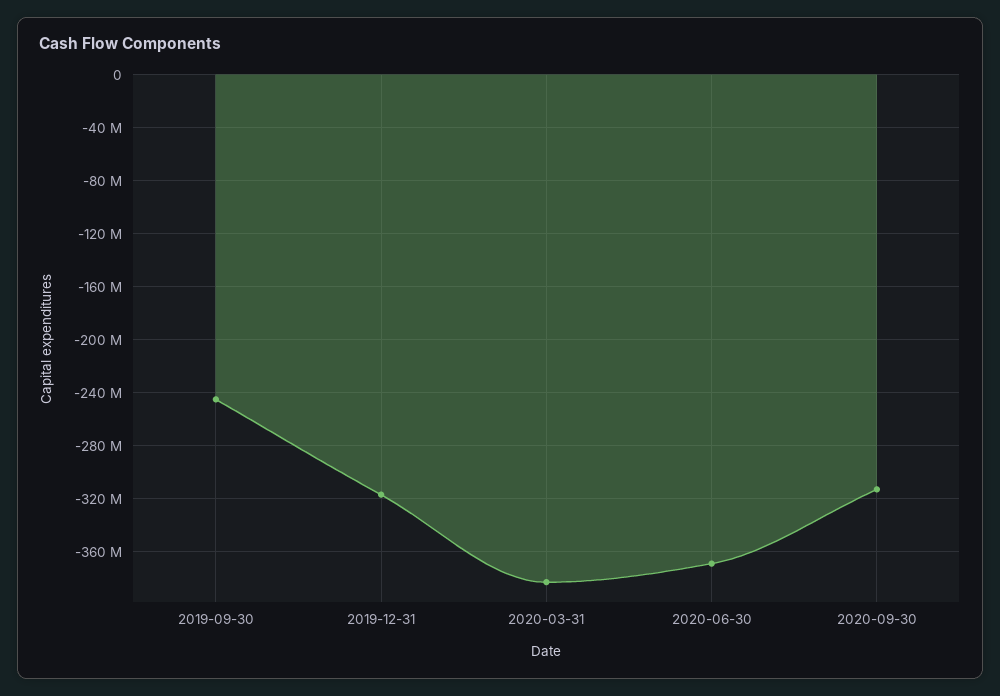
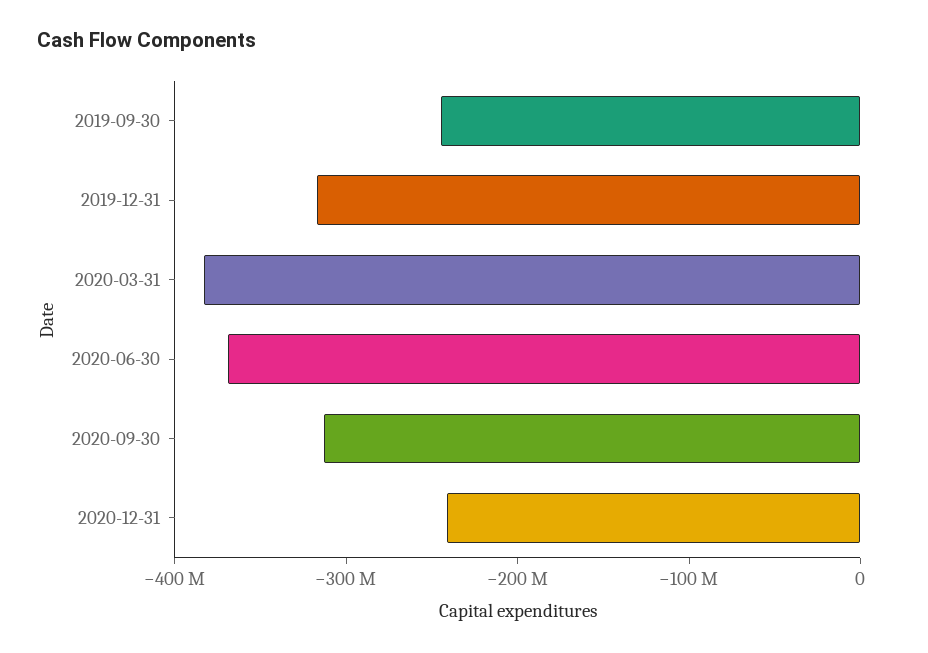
2020-12-31: none -> -240000000

